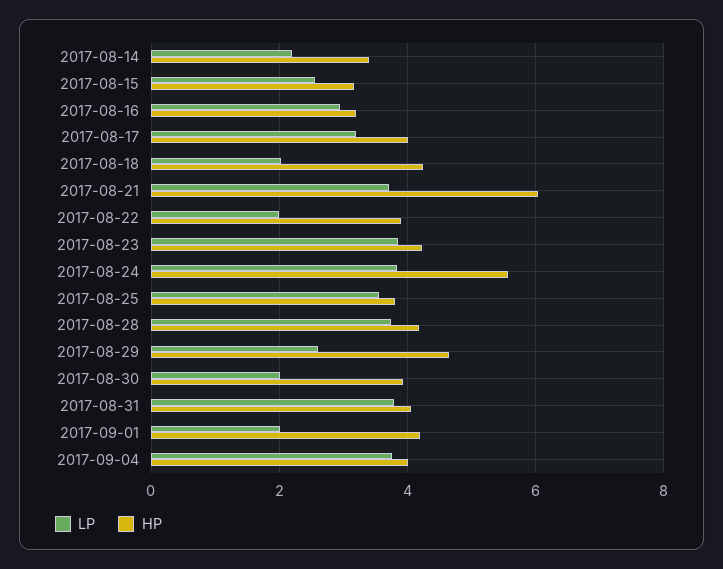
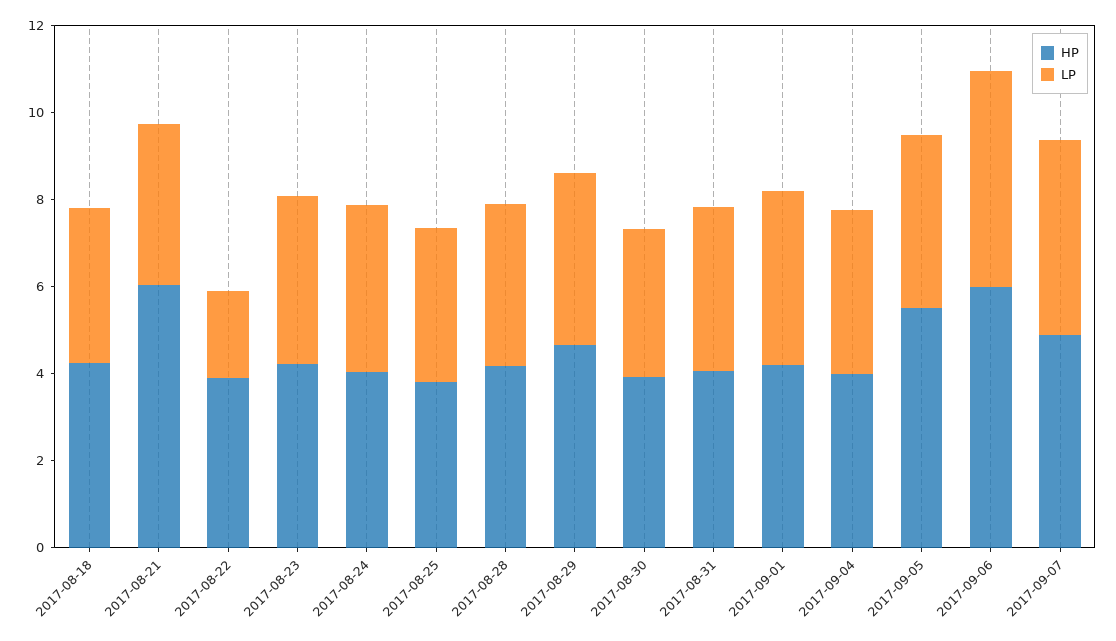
LP, 2017-08-14: 2.2 -> none
HP, 2017-08-14: 3.4 -> none
LP, 2017-08-15: 2.6 -> none
HP, 2017-08-15: 3.2 -> none
LP, 2017-08-16: 3 -> none
HP, 2017-08-16: 3.2 -> none
LP, 2017-08-17: 3.2 -> none
HP, 2017-08-17: 4 -> none
LP, 2017-08-18: 2 -> 3.5
HP, 2017-08-24: 5.6 -> 4
LP, 2017-08-29: 2.6 -> 4
LP, 2017-08-30: 2 -> 3.5
LP, 2017-09-01: 2 -> 4
HP, 2017-09-05: none -> 5.5
LP, 2017-09-05: none -> 4
HP, 2017-09-06: none -> 6
LP, 2017-09-06: none -> 5
HP, 2017-09-07: none -> 5
LP, 2017-09-07: none -> 4.5

